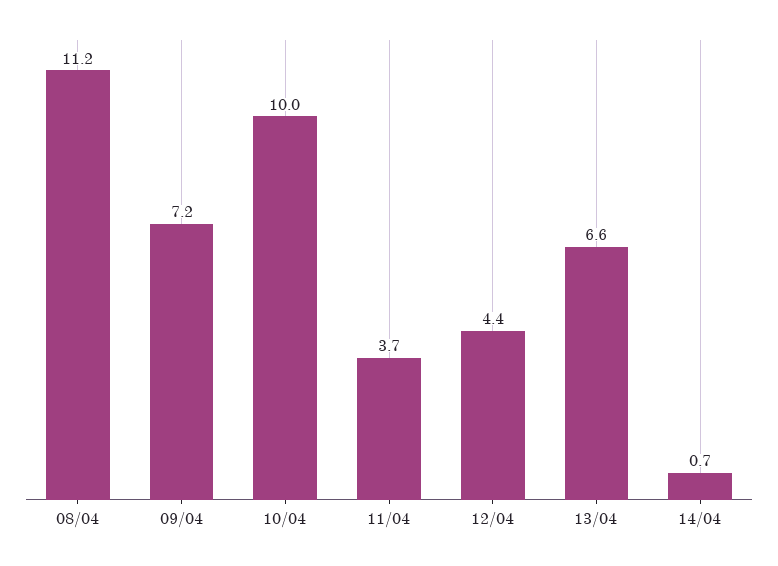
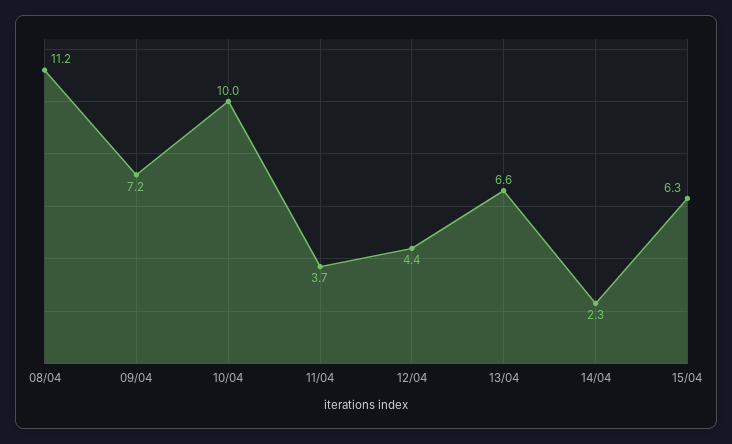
14/04: 0.7 -> 2.3
15/04: none -> 6.3

